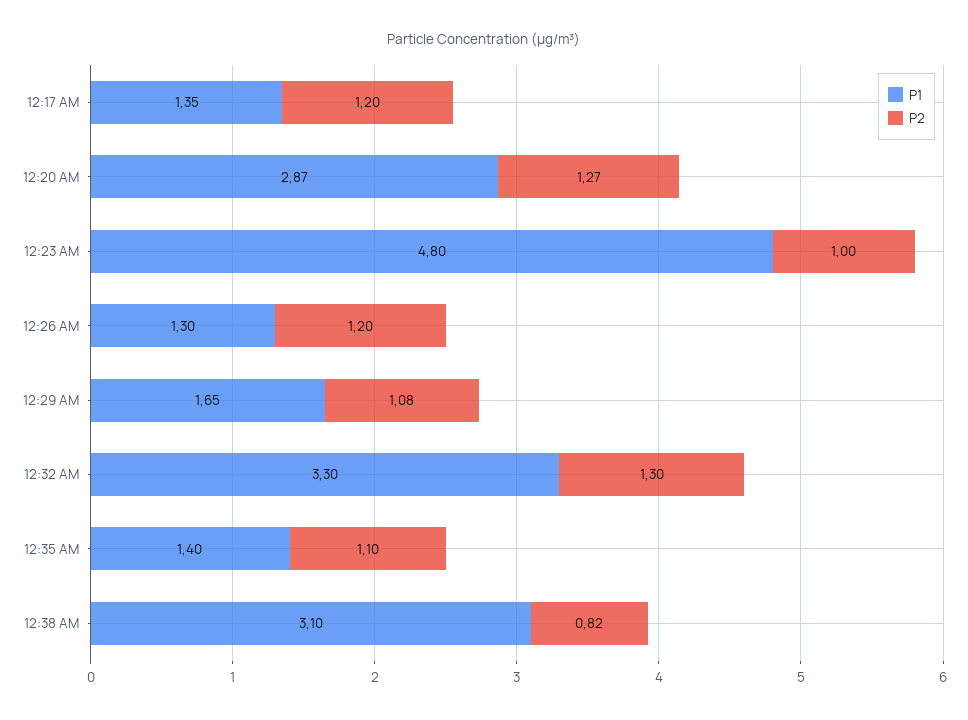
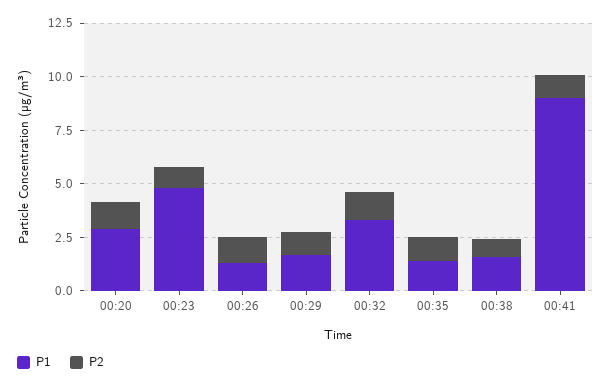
P1, 12:17 AM: 1.35 -> none
P2, 12:17 AM: 1.2 -> none
P1, 12:38 AM: 3.1 -> 1.5
P1, 00:41: none -> 9
P2, 00:41: none -> 1

